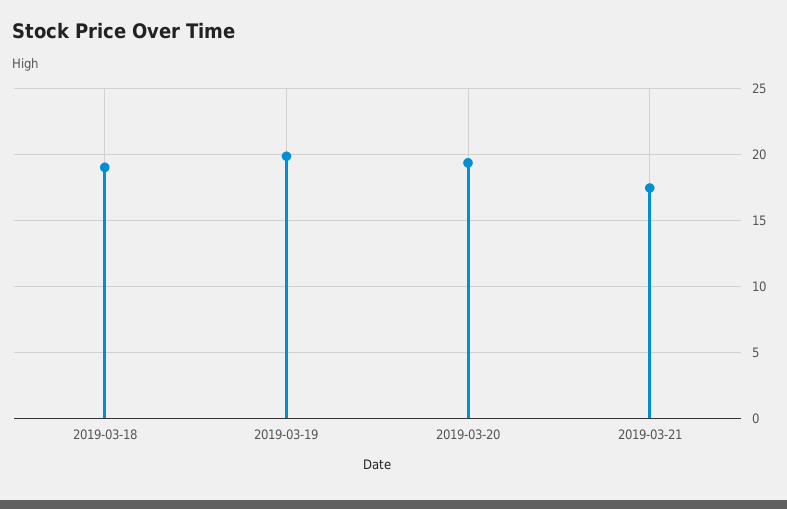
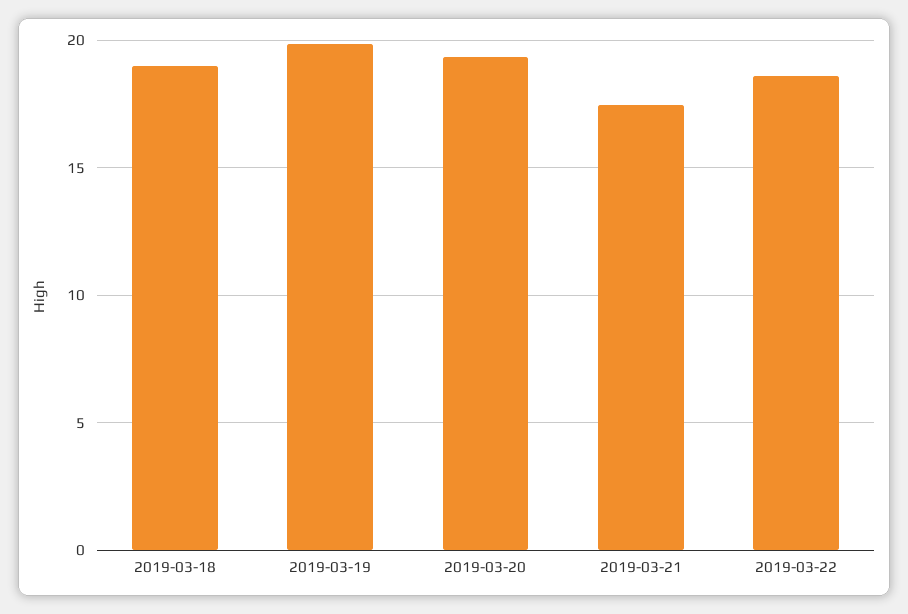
2019-03-22: none -> 18.5

